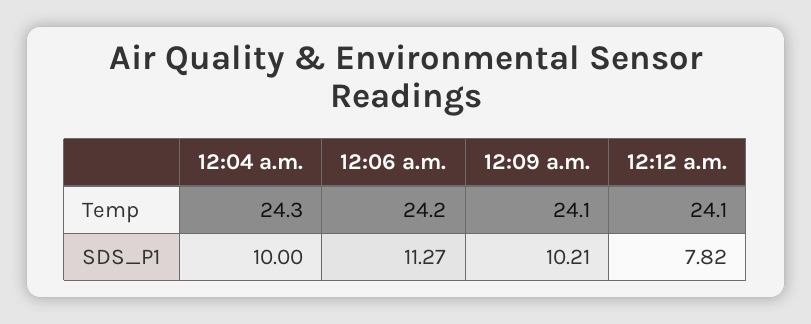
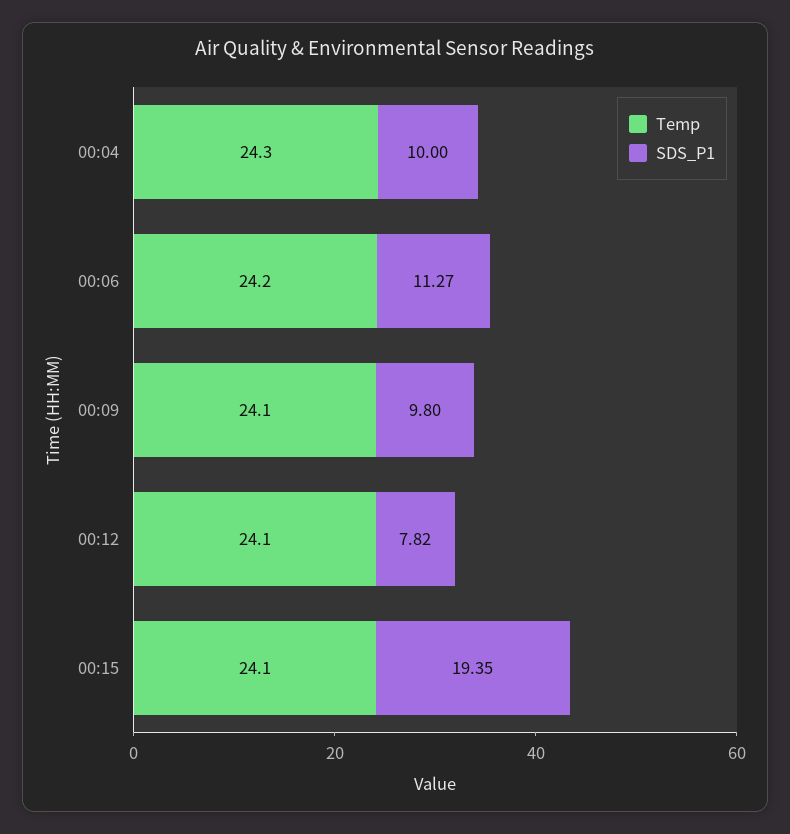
SDS_P1, 12:09 a.m.: 10.21 -> 9.8
Temp, 00:15: none -> 24.1
SDS_P1, 00:15: none -> 19.35

